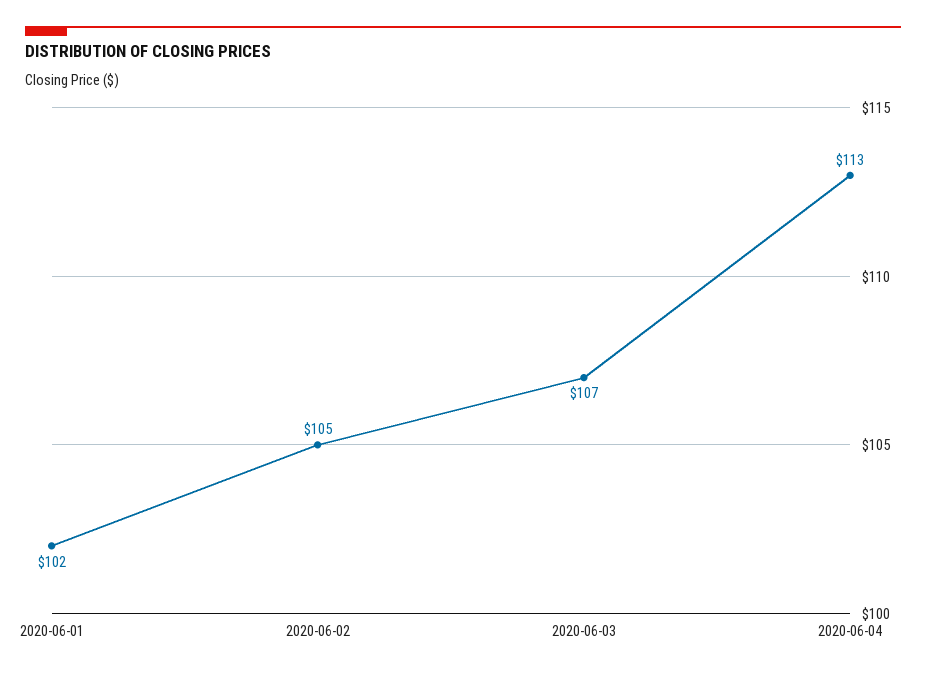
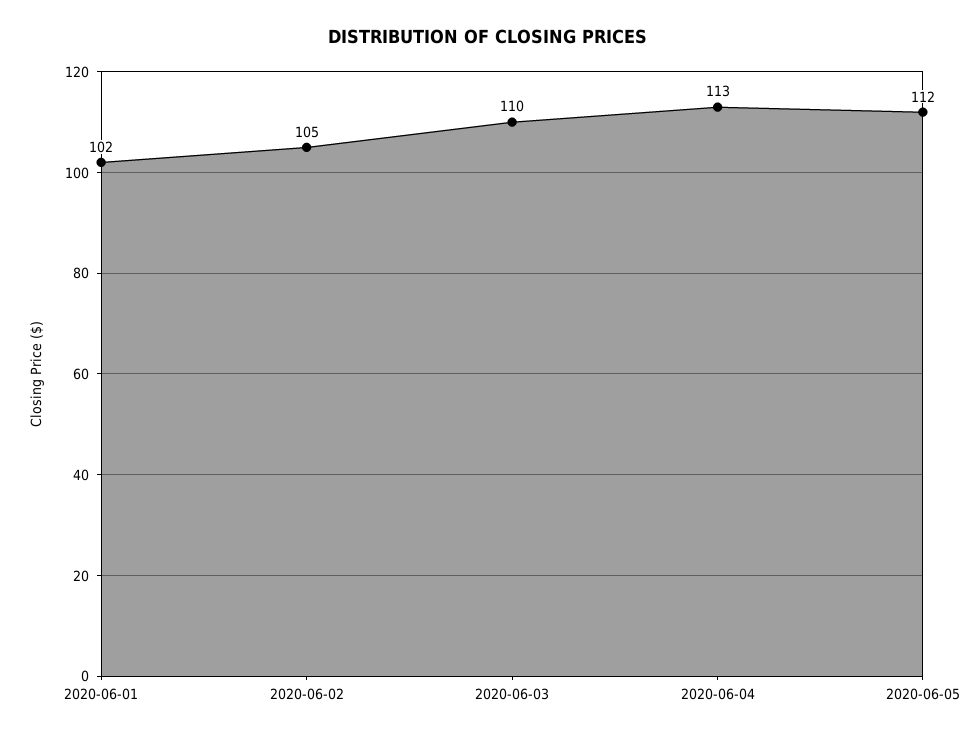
2020-06-03: 107 -> 110
2020-06-05: none -> 112

